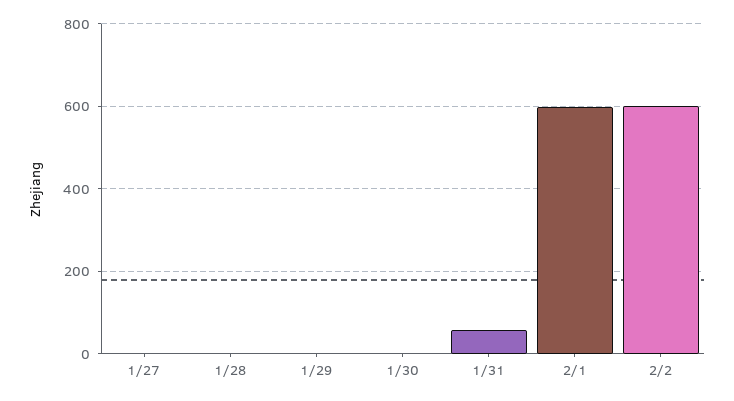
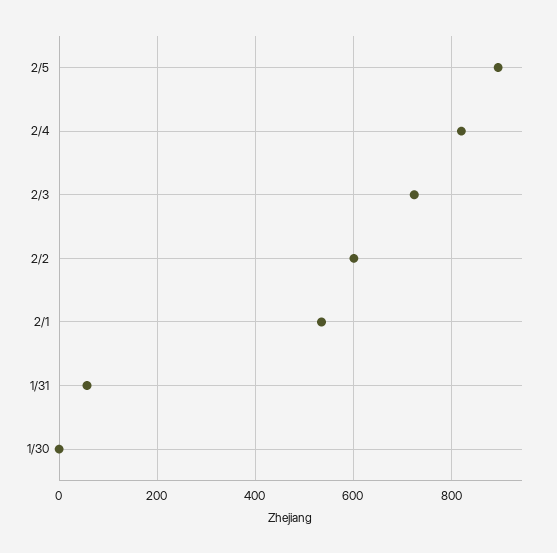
1/27: 0 -> none
1/28: 0 -> none
1/29: 0 -> none
2/1: 600 -> 540
2/5: none -> 900
2/4: none -> 820
2/3: none -> 720

